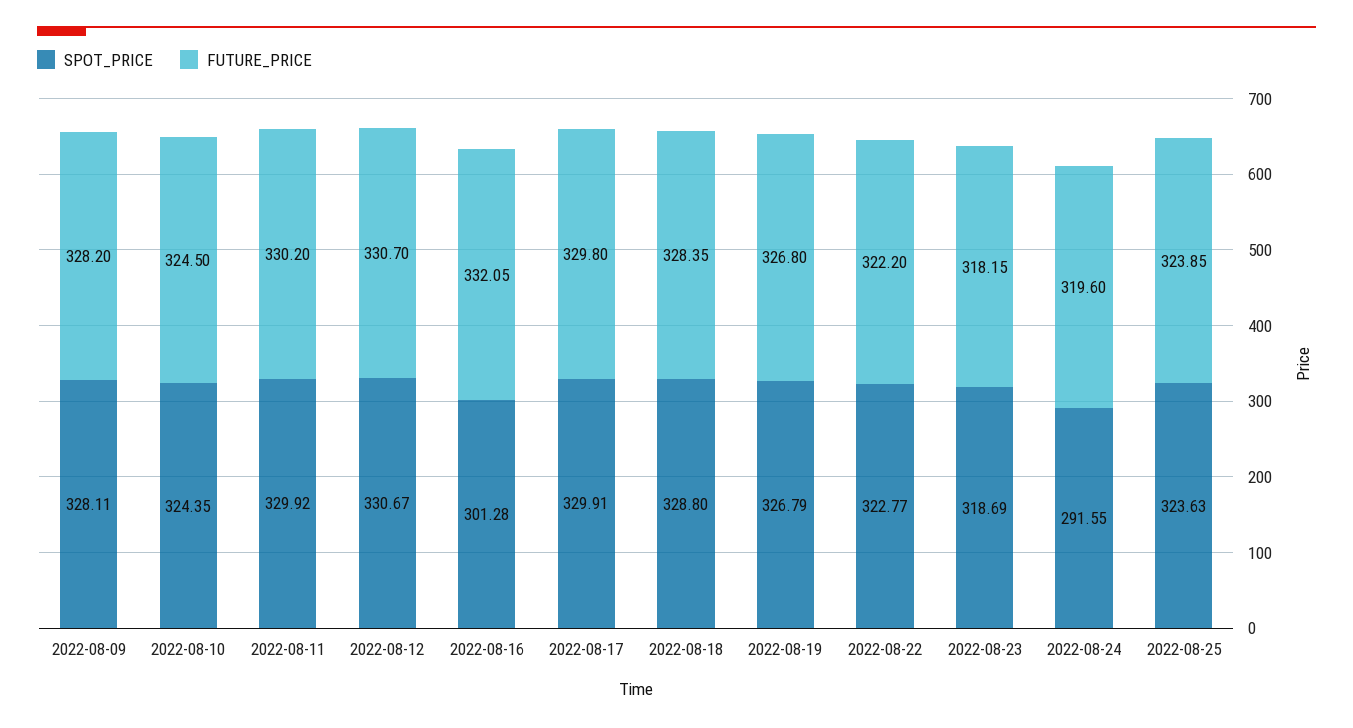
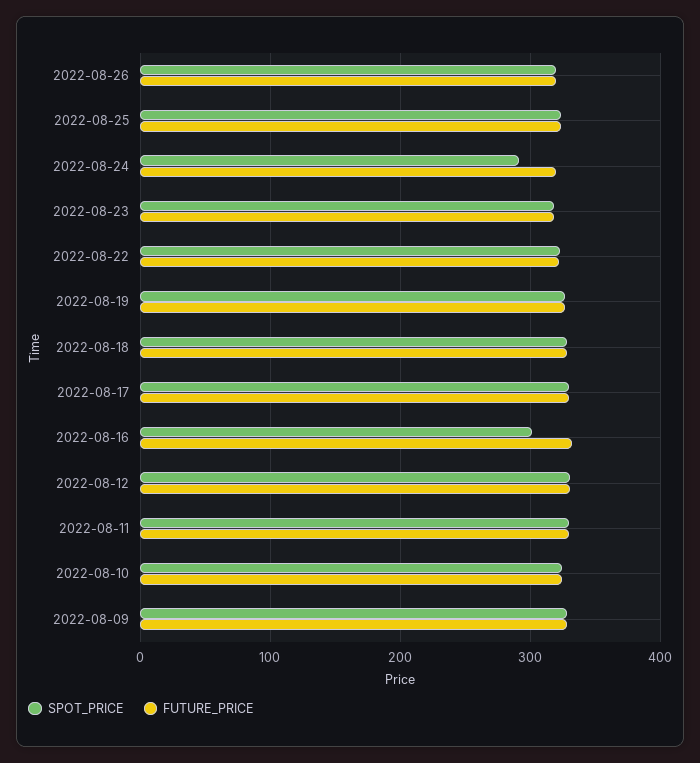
SPOT_PRICE, 2022-08-26: none -> 320
FUTURE_PRICE, 2022-08-26: none -> 320

